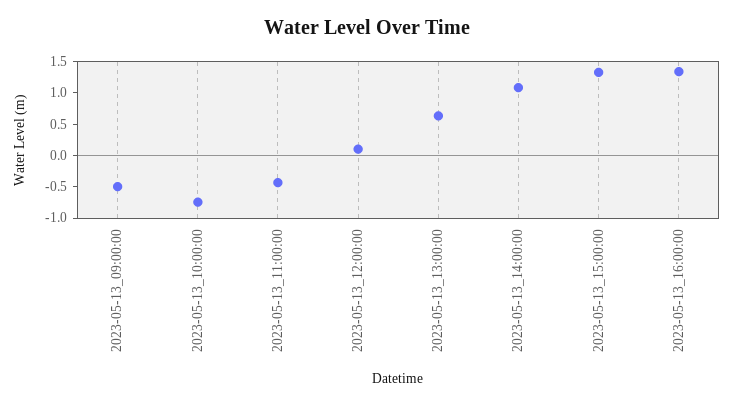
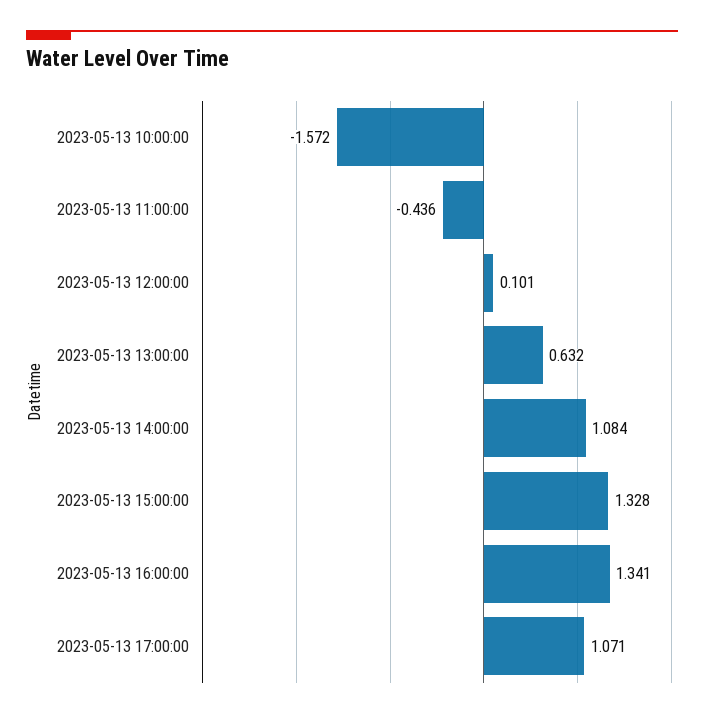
2023-05-13_09:00:00: -0.5 -> none
2023-05-13_10:00:00: -0.75 -> -1.572
2023-05-13 17:00:00: none -> 1.071

